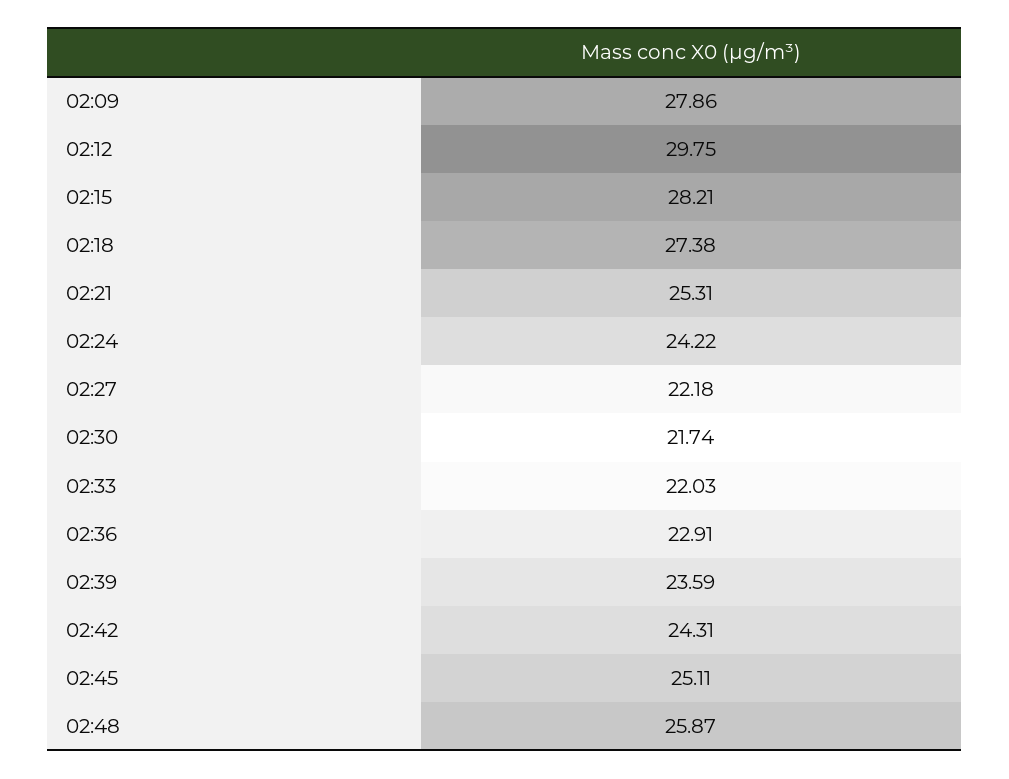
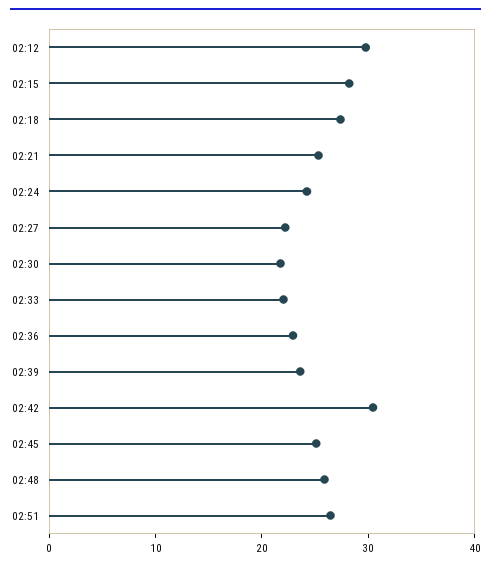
02:09: 27.86 -> none
02:42: 24.31 -> 30
02:51: none -> 26

